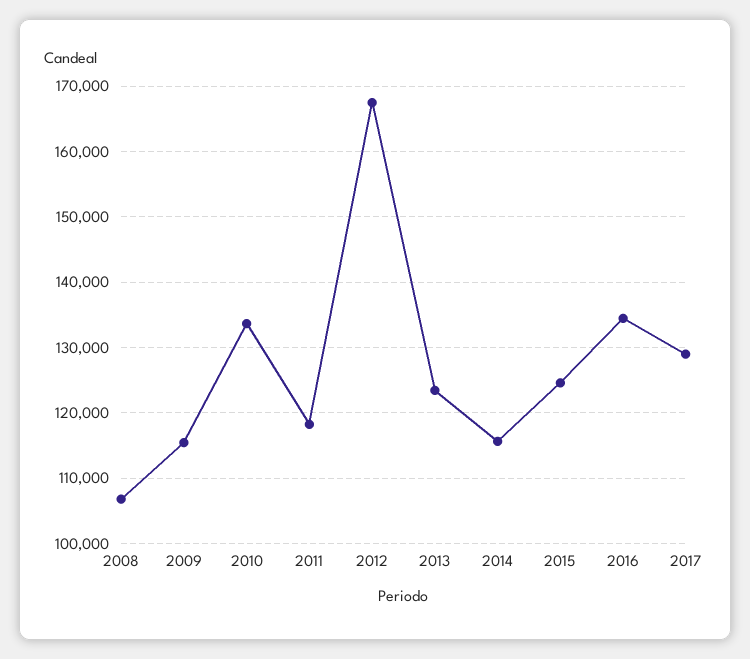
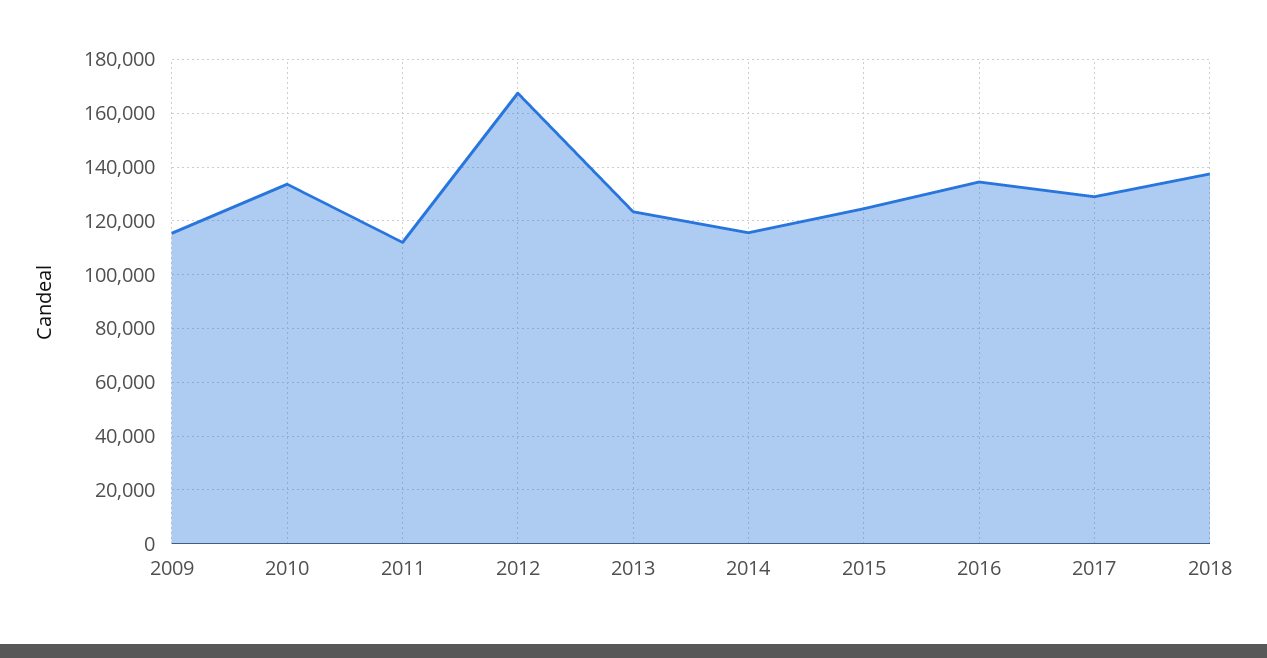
2008: 107000 -> none
2011: 118000 -> 112500
2018: none -> 137500

